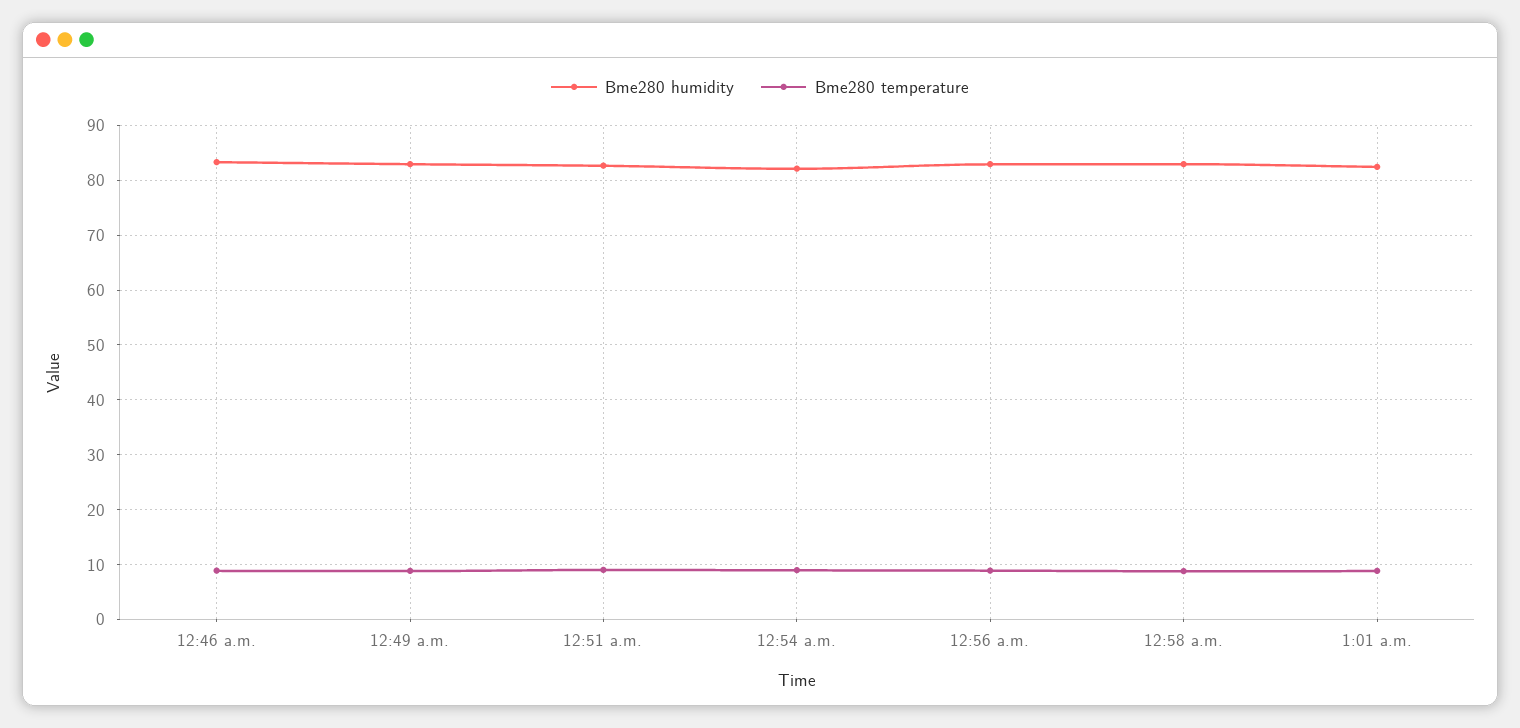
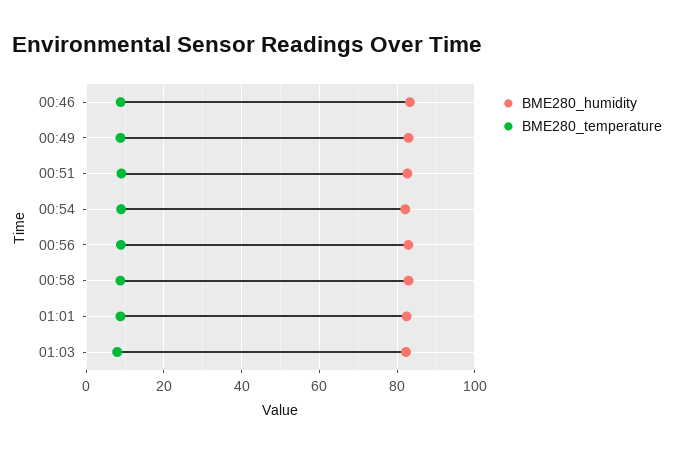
Bme280 humidity, 01:03: none -> 82
Bme280 temperature, 01:03: none -> 8

